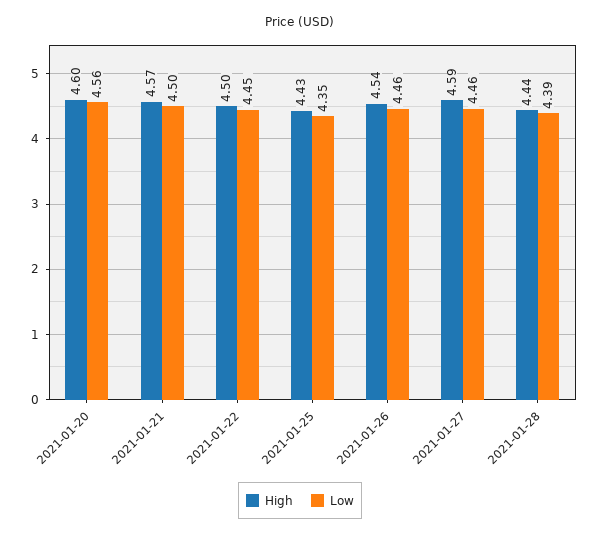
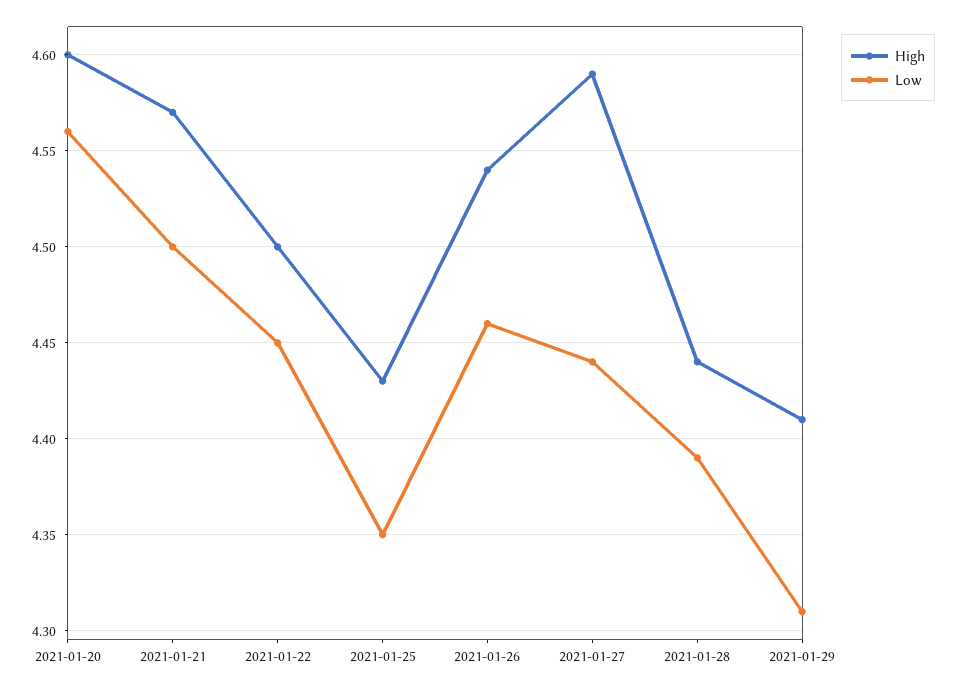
Low, 2021-01-27: 4.46 -> 4.44
High, 2021-01-29: none -> 4.41
Low, 2021-01-29: none -> 4.31

